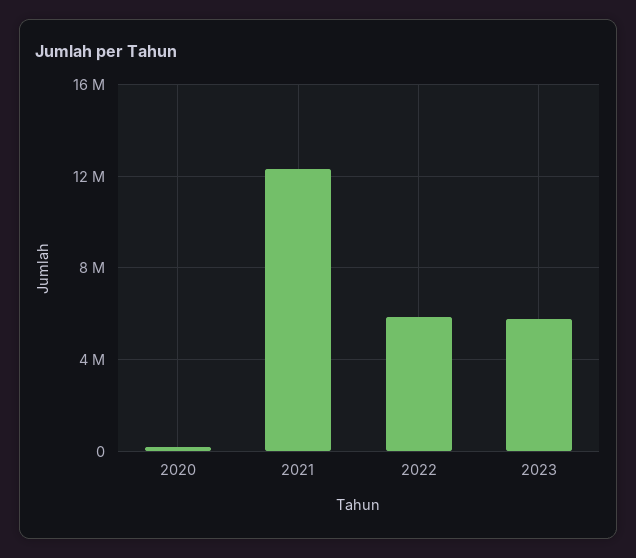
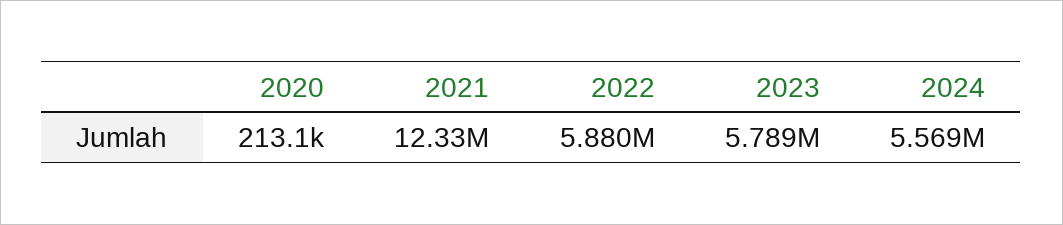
2024: none -> 5569000

